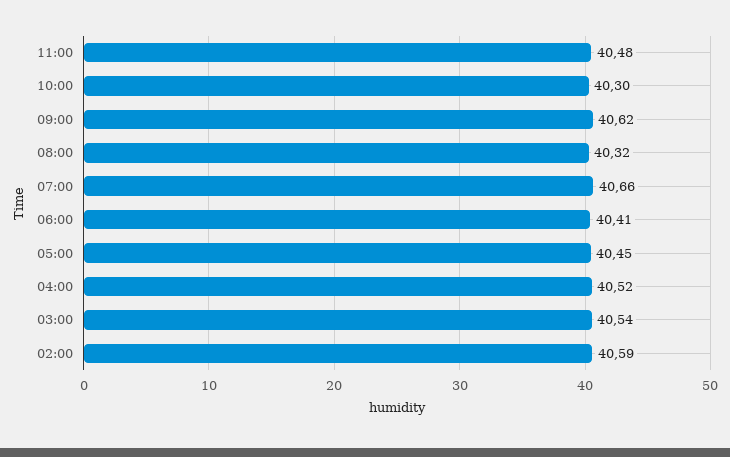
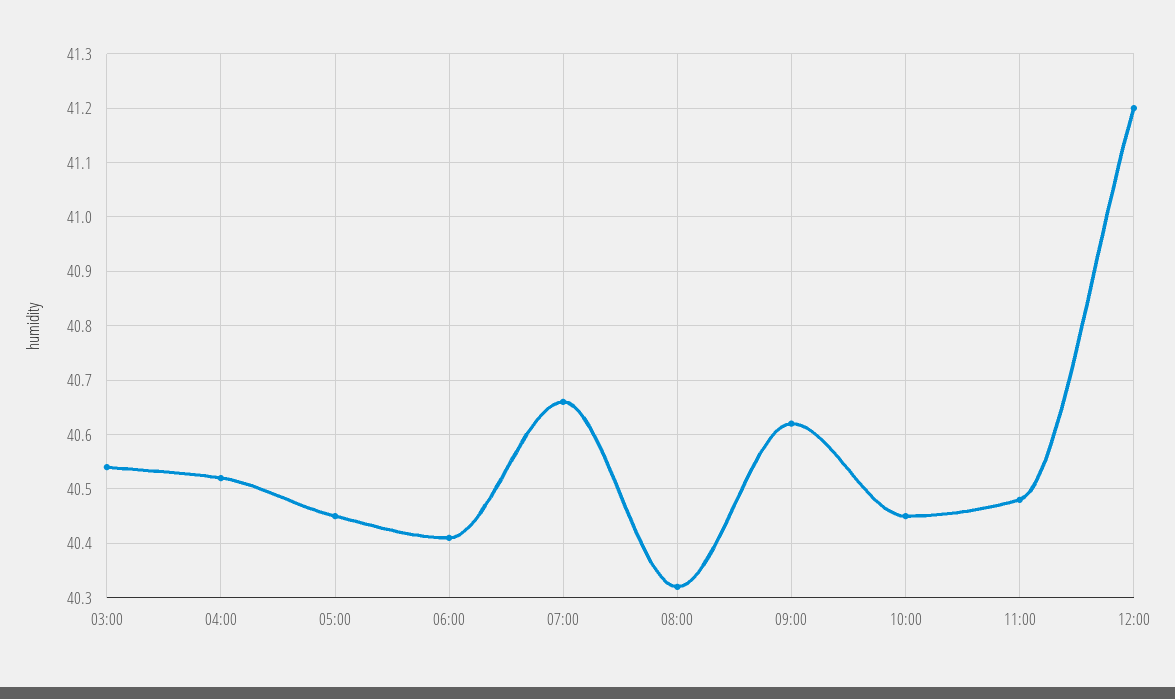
10:00: 40.3 -> 40.45
02:00: 40.59 -> none
12:00: none -> 41.2

